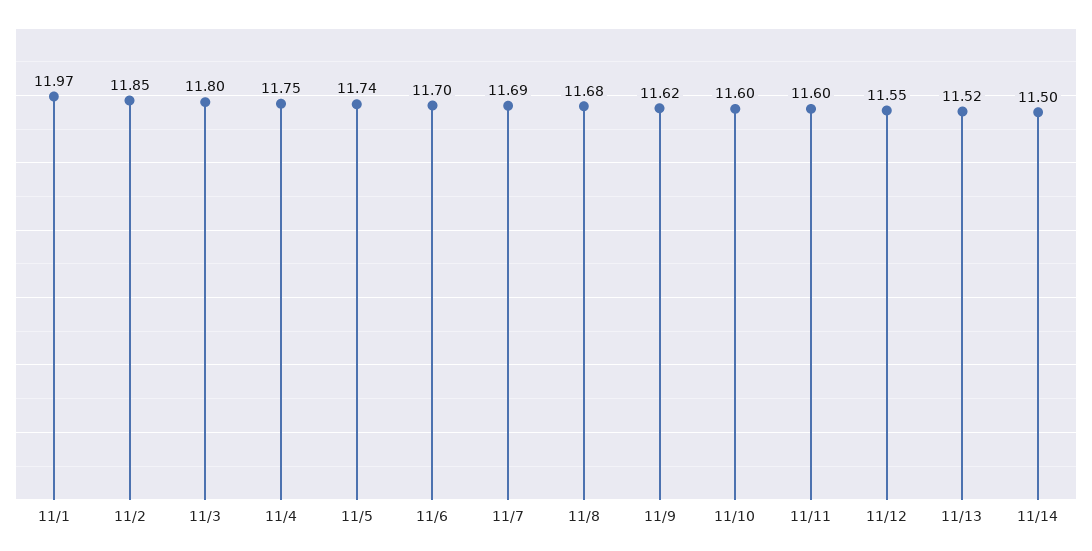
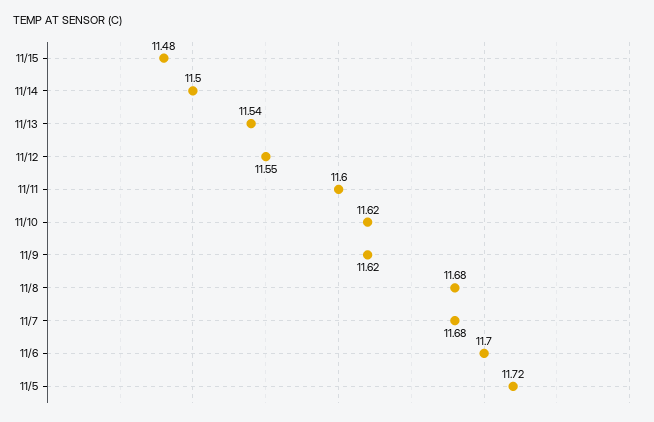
11/1: 11.97 -> none
11/2: 11.85 -> none
11/3: 11.8 -> none
11/4: 11.75 -> none
11/5: 11.74 -> 11.72
11/7: 11.69 -> 11.68
11/10: 11.6 -> 11.62
11/13: 11.52 -> 11.54
11/15: none -> 11.48

